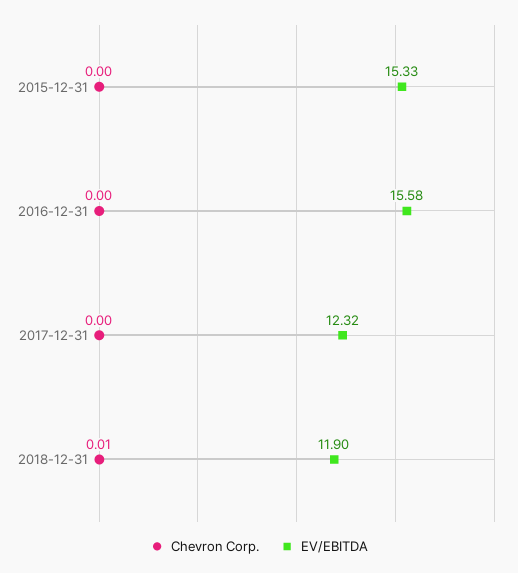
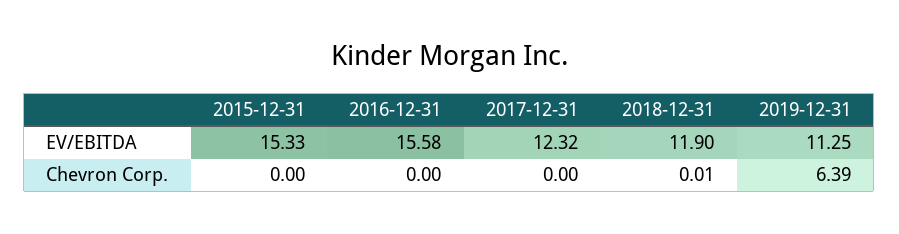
EV/EBITDA, 2019-12-31: none -> 11.25
Chevron Corp., 2019-12-31: none -> 6.39

